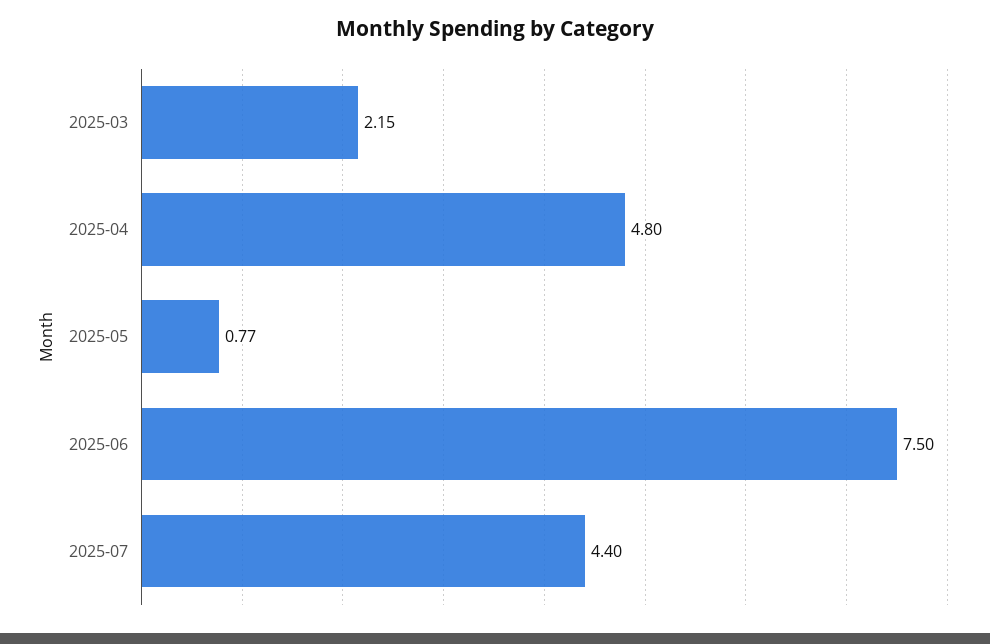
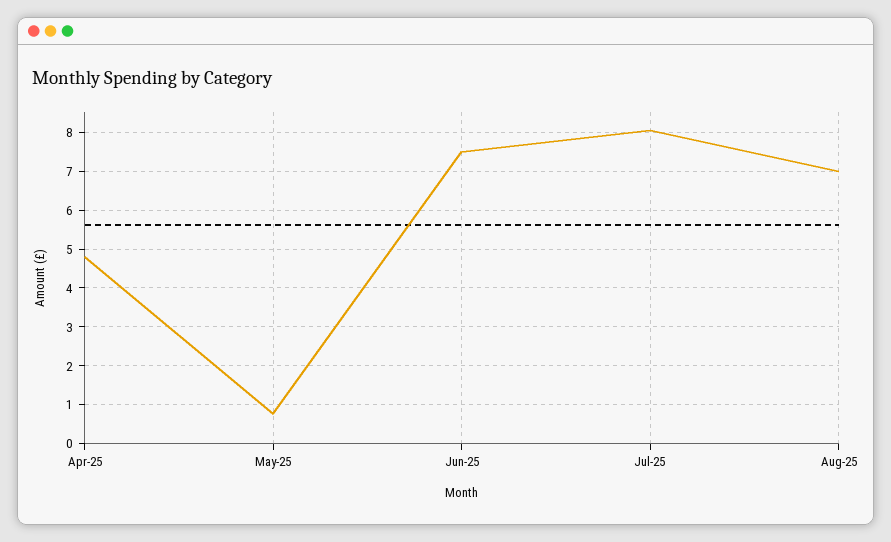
2025-03: 2.15 -> none
2025-07: 4.4 -> 8
Aug-25: none -> 7

